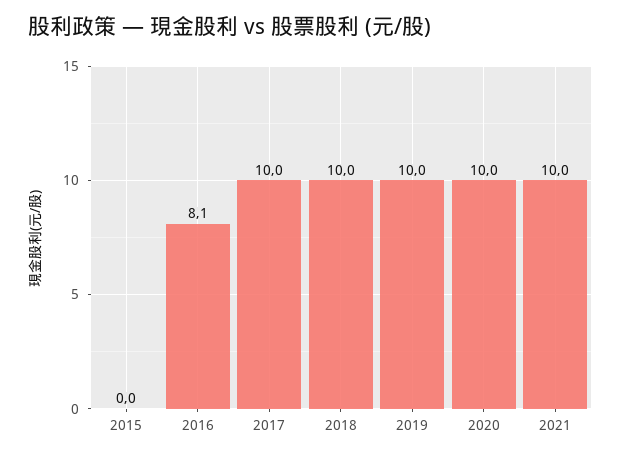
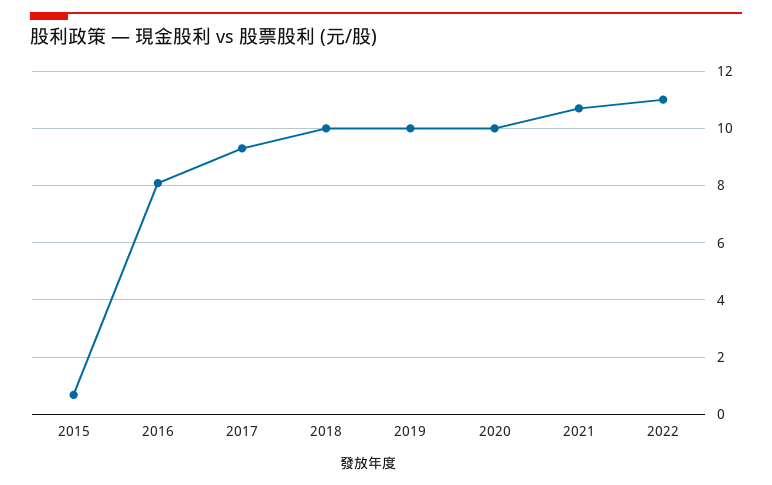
2015: 0 -> 0.75
2017: 10 -> 9.25
2021: 10 -> 10.75
2022: none -> 11

